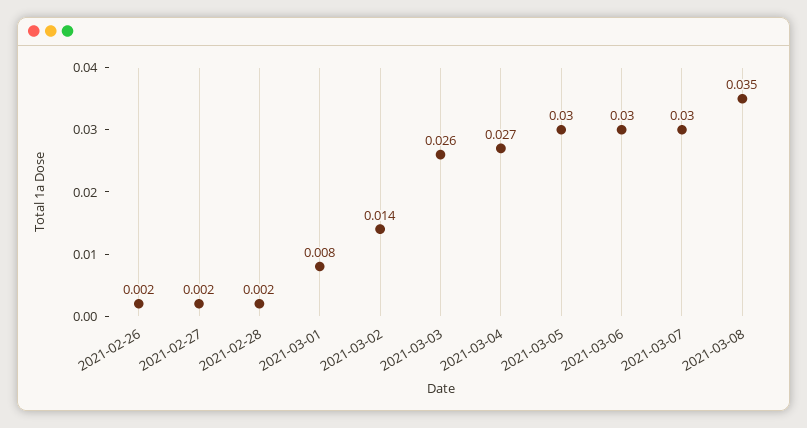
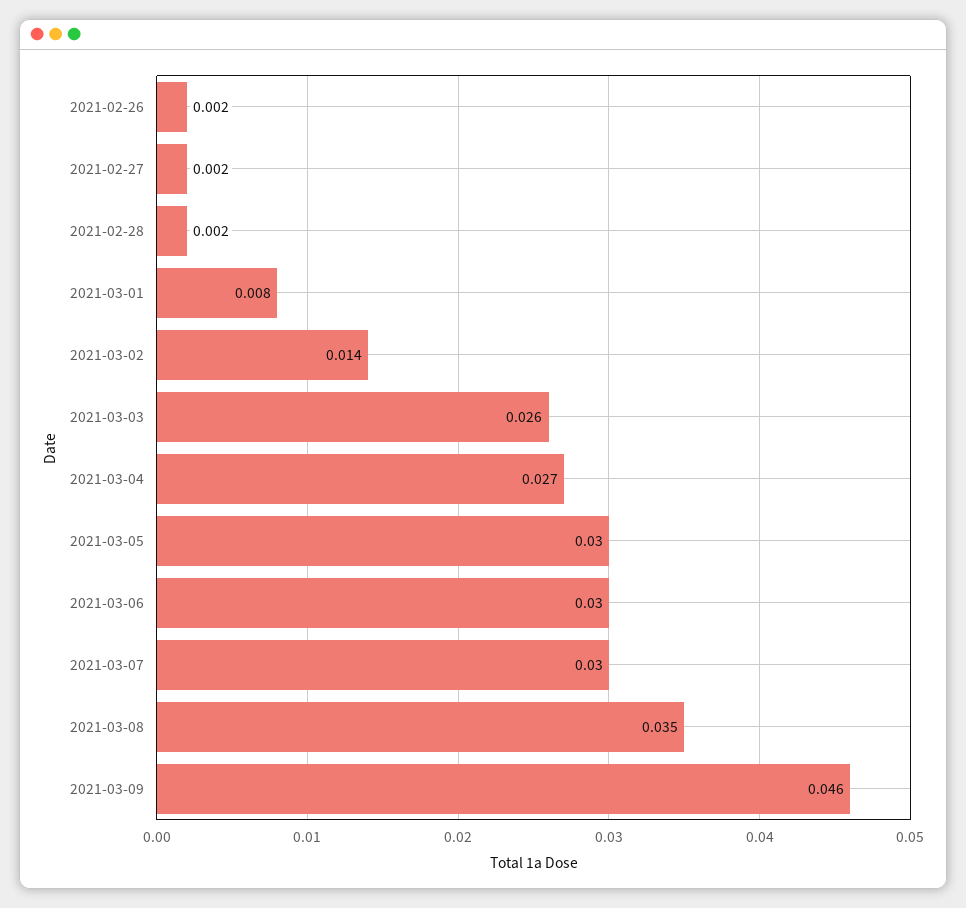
2021-03-09: none -> 0.046

